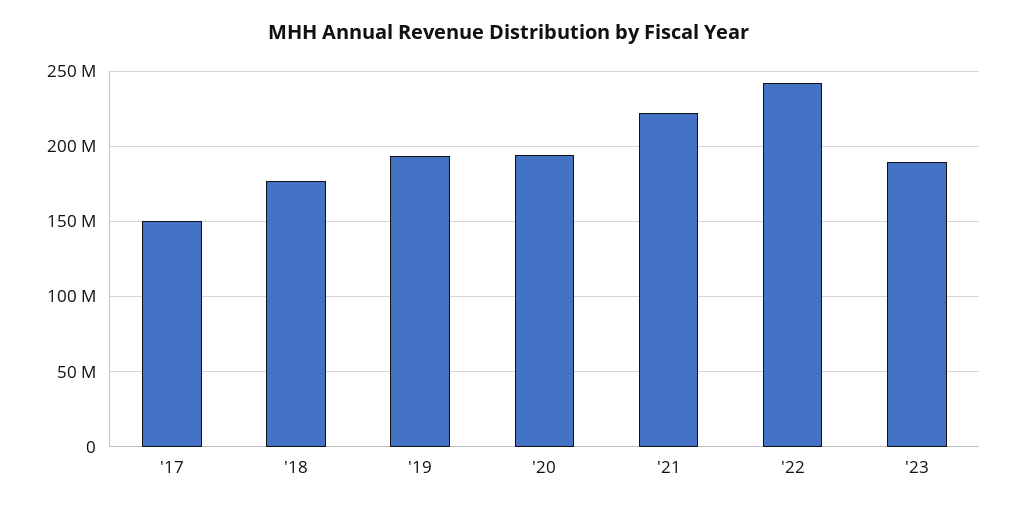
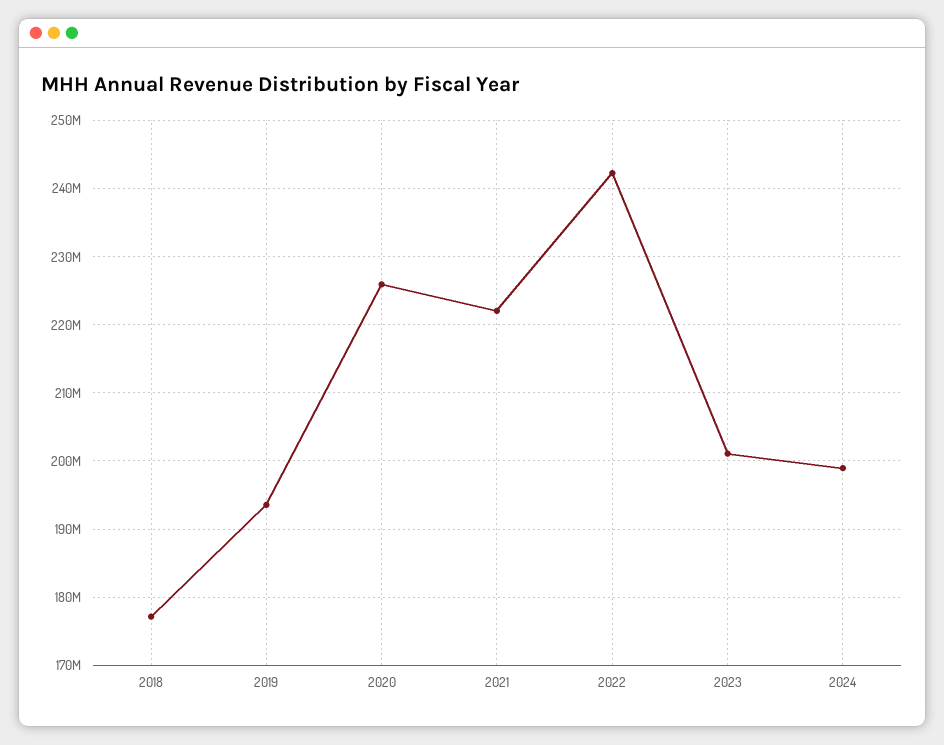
'17: 150000000 -> none
'20: 195000000 -> 226000000
'23: 190000000 -> 201000000
2024: none -> 199000000

